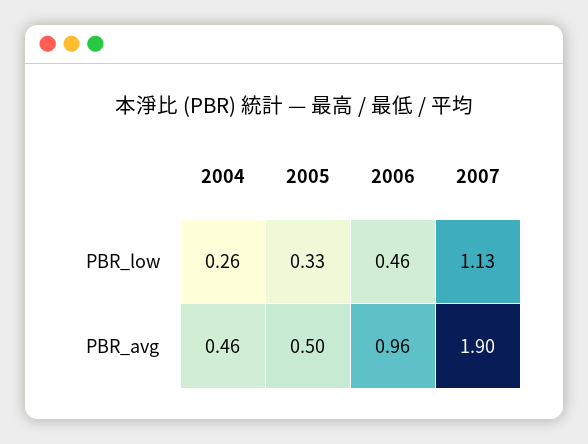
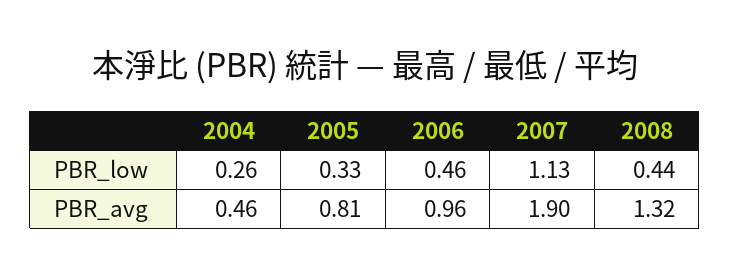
2005, PBR_avg: 0.5 -> 0.81
2008, PBR_low: none -> 0.44
2008, PBR_avg: none -> 1.32

